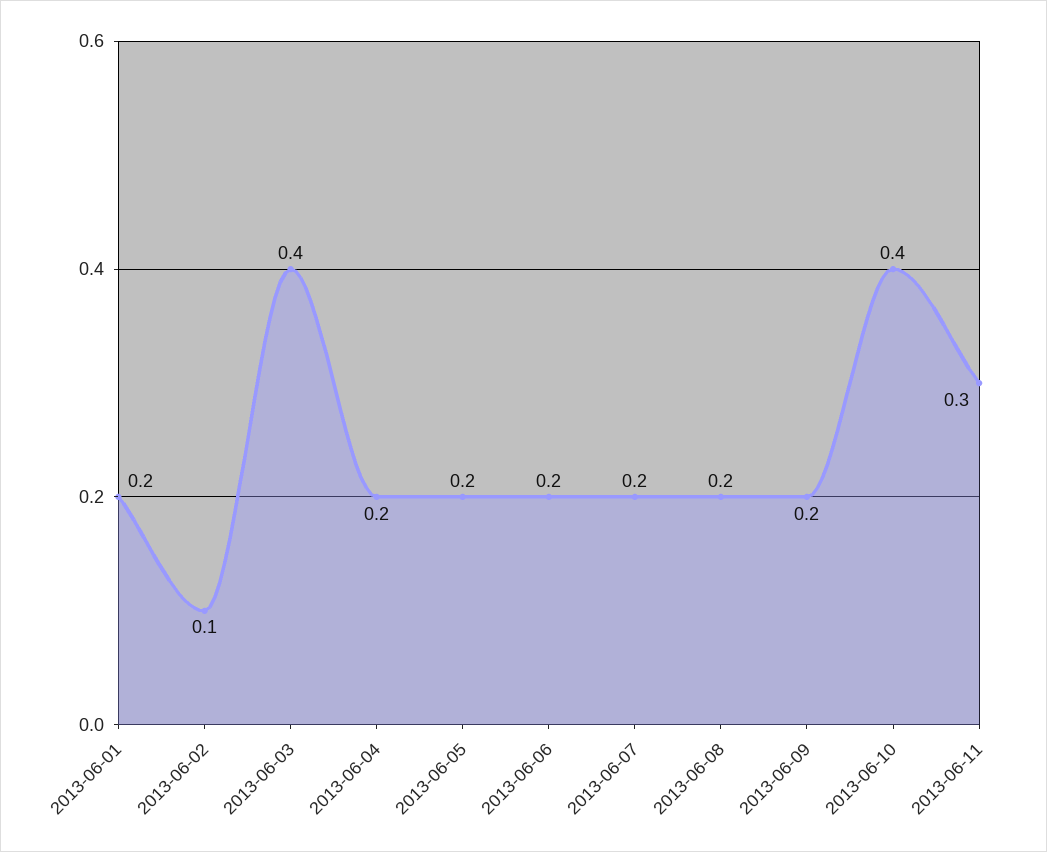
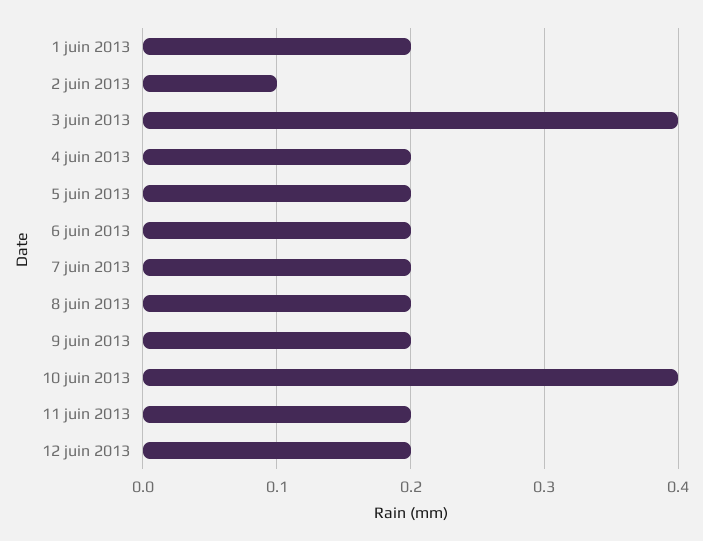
2013-06-11: 0.3 -> 0.2
12 juin 2013: none -> 0.2

